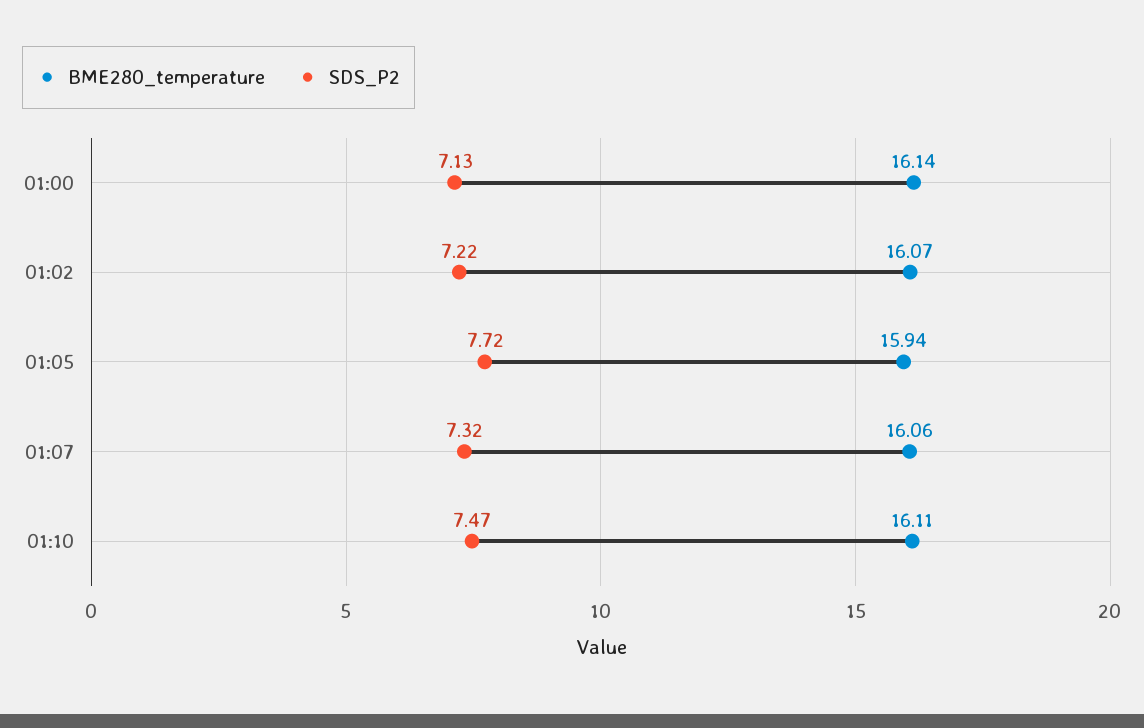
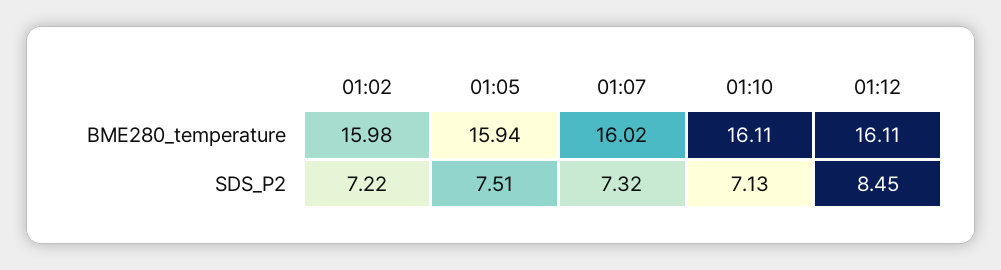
BME280_temperature, 01:00: 16.14 -> none
SDS_P2, 01:00: 7.13 -> none
BME280_temperature, 01:02: 16.07 -> 15.98
SDS_P2, 01:05: 7.72 -> 7.51
BME280_temperature, 01:07: 16.06 -> 16.02
SDS_P2, 01:10: 7.47 -> 7.13
BME280_temperature, 01:12: none -> 16.11
SDS_P2, 01:12: none -> 8.45

